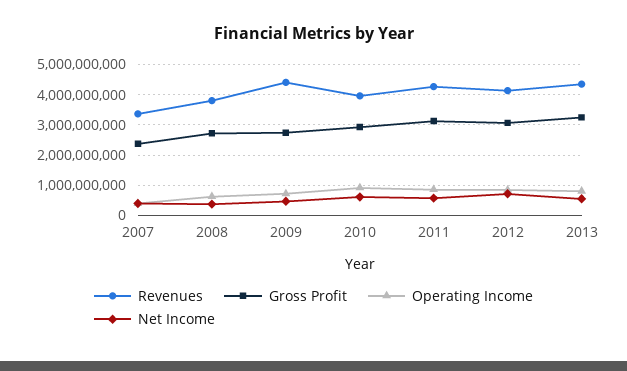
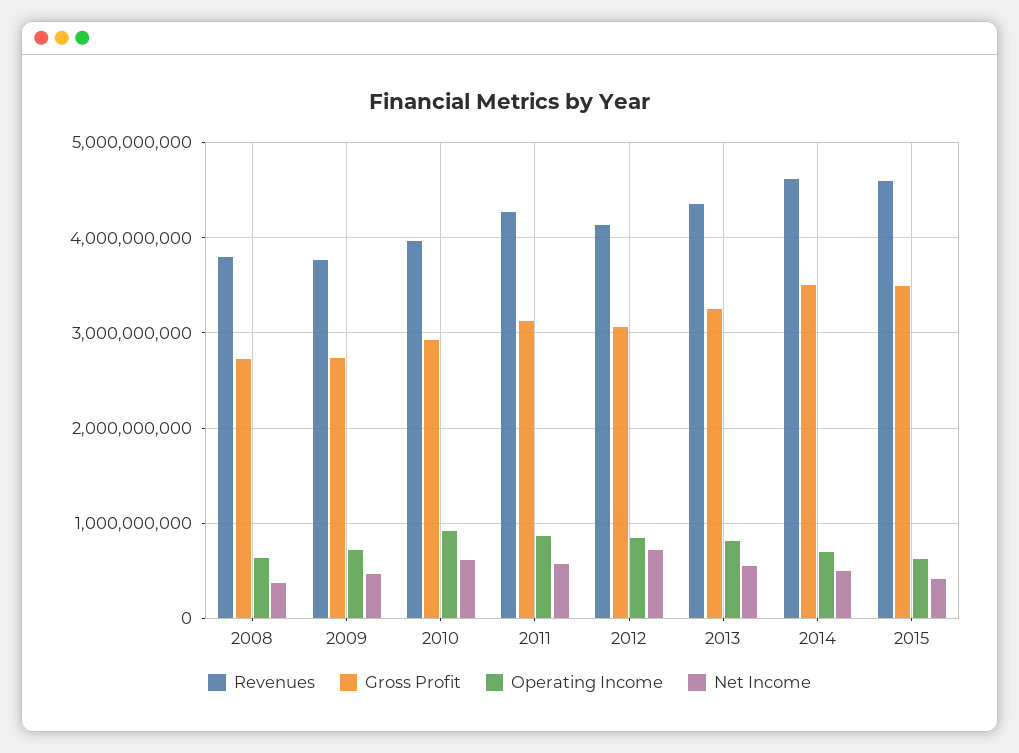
Revenues, 2007: 3400000000 -> none
Gross Profit, 2007: 2400000000 -> none
Operating Income, 2007: 400000000 -> none
Net Income, 2007: 400000000 -> none
Revenues, 2009: 4400000000 -> 3800000000
Revenues, 2014: none -> 4600000000
Gross Profit, 2014: none -> 3500000000
Operating Income, 2014: none -> 700000000
Net Income, 2014: none -> 500000000
Revenues, 2015: none -> 4600000000
Gross Profit, 2015: none -> 3500000000
Operating Income, 2015: none -> 600000000
Net Income, 2015: none -> 400000000

